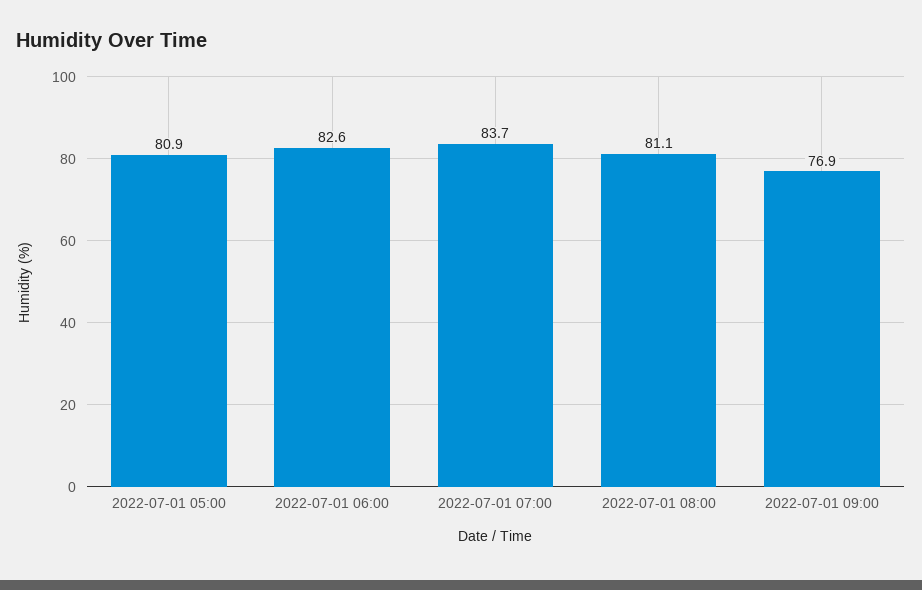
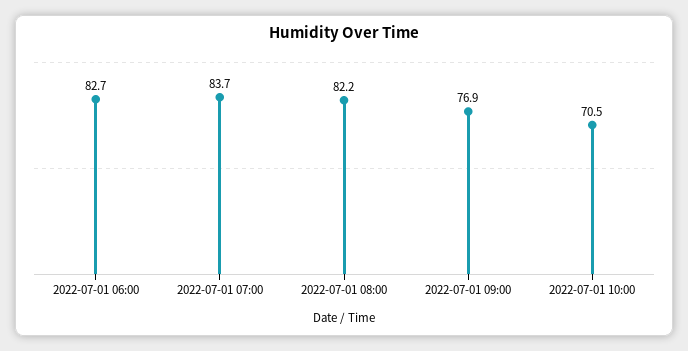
2022-07-01 05:00: 80.9 -> none
2022-07-01 06:00: 82.6 -> 82.7
2022-07-01 08:00: 81.1 -> 82.2
2022-07-01 10:00: none -> 70.5

